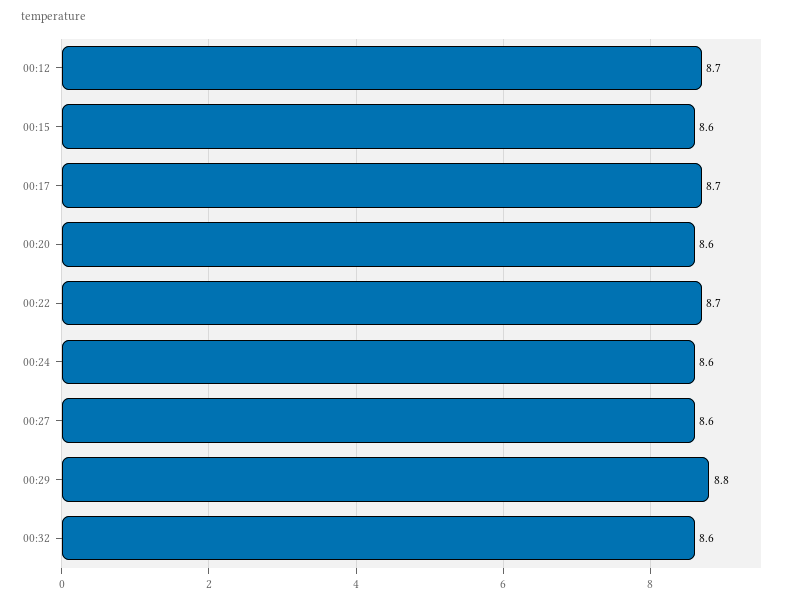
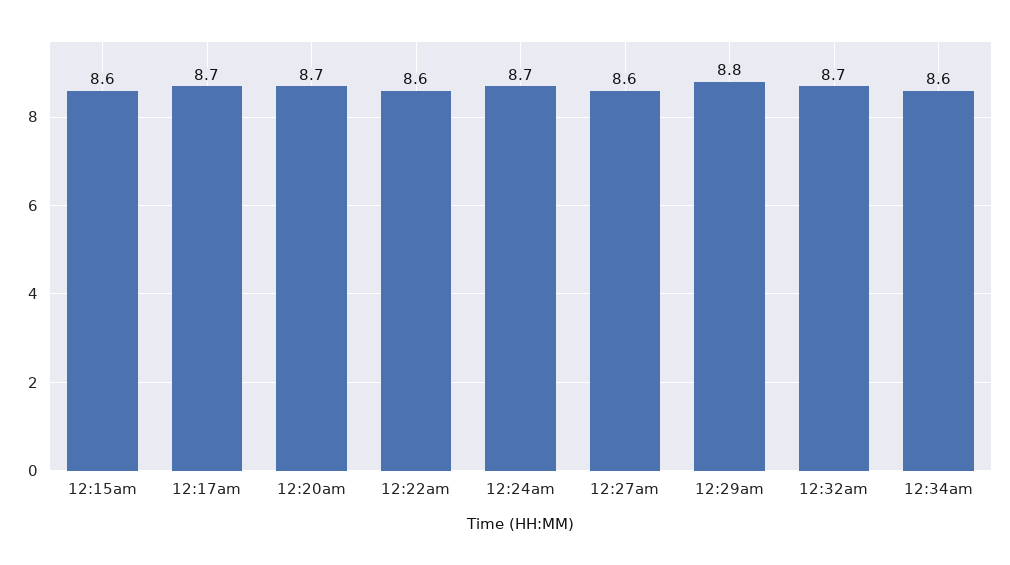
00:12: 8.7 -> none
00:20: 8.6 -> 8.7
00:22: 8.7 -> 8.6
00:24: 8.6 -> 8.7
00:32: 8.6 -> 8.7
12:34am: none -> 8.6

